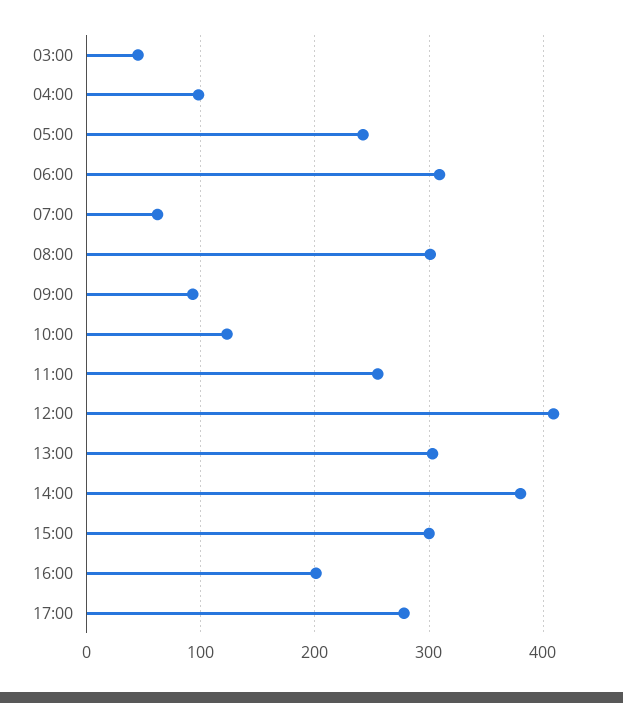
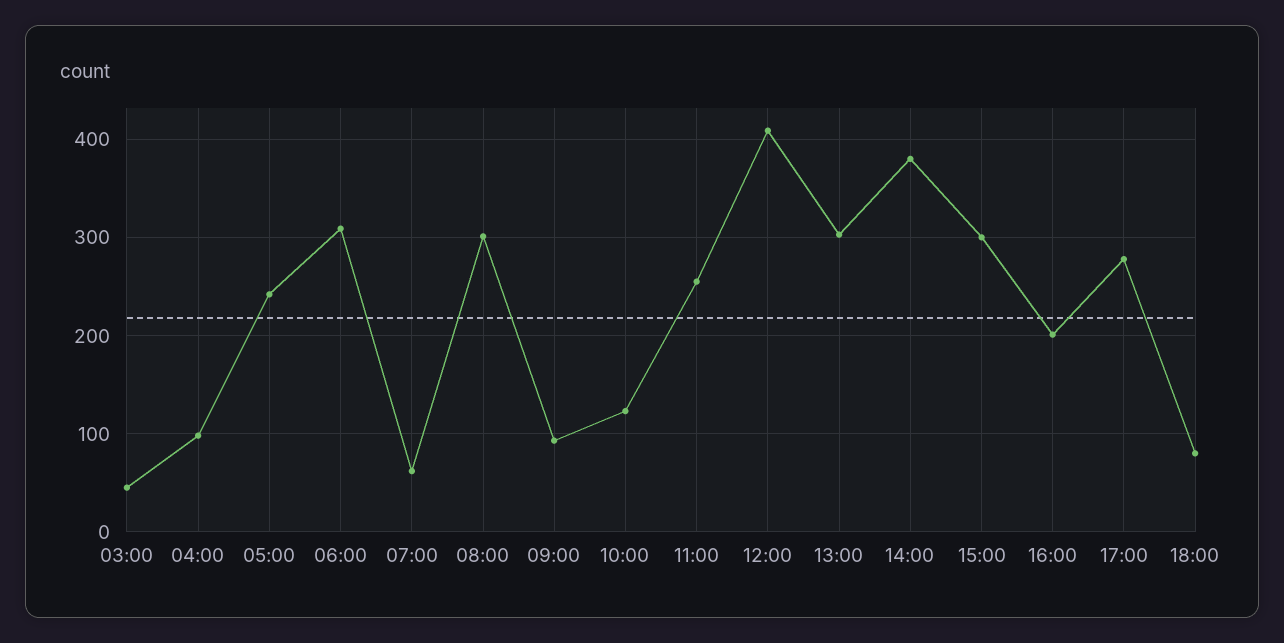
18:00: none -> 80

